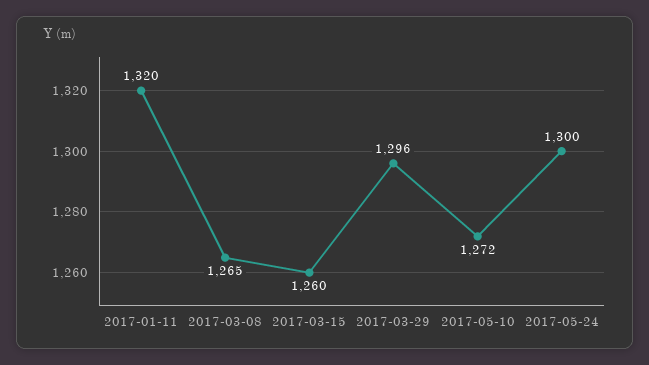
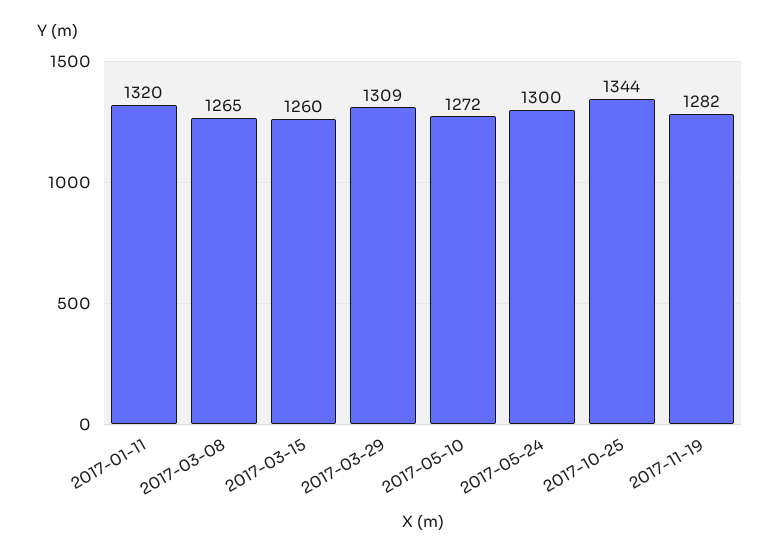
2017-03-29: 1296 -> 1309
2017-10-25: none -> 1344
2017-11-19: none -> 1282

